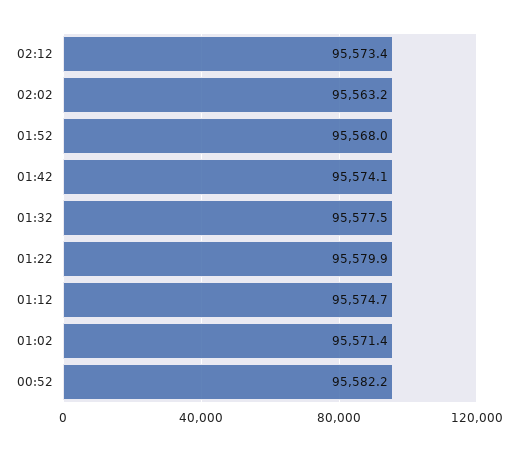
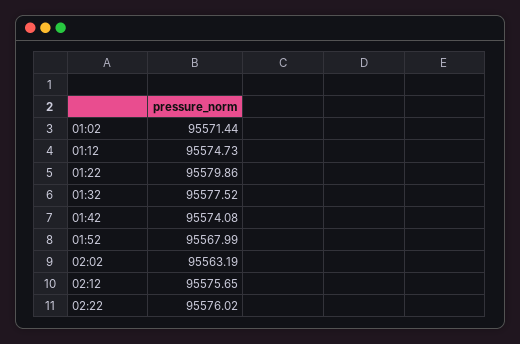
02:12: 95573.4 -> 95575.65
00:52: 95582.2 -> none
02:22: none -> 95576.02

